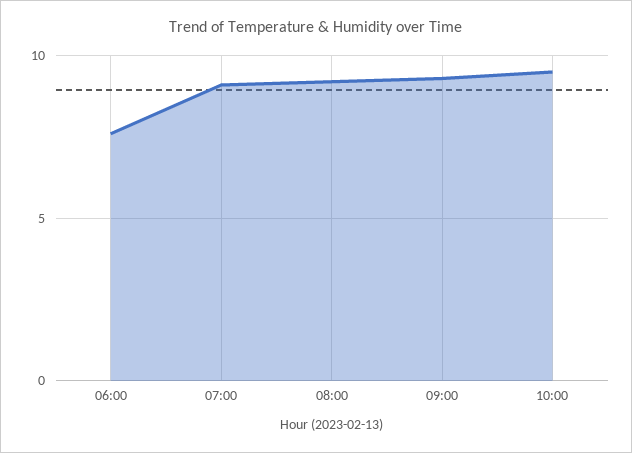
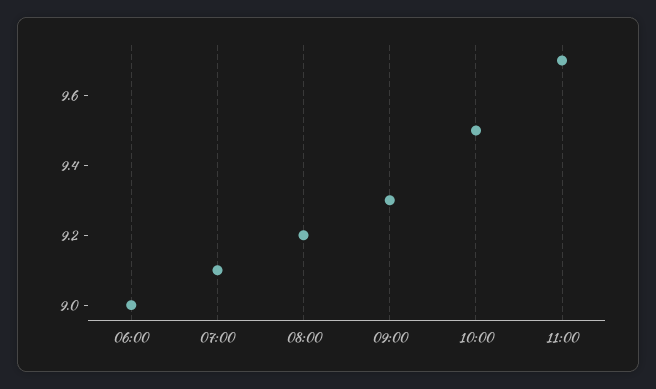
06:00: 7.5 -> 9
11:00: none -> 9.7

